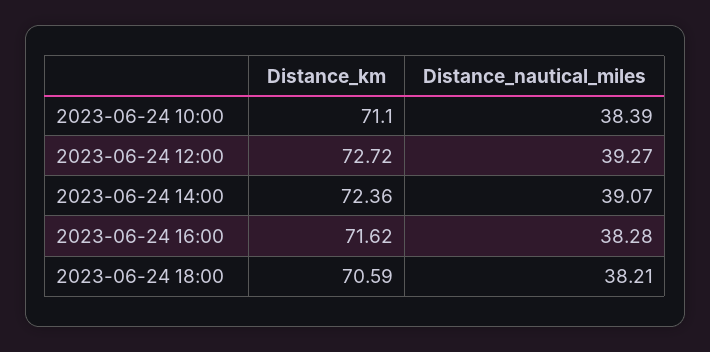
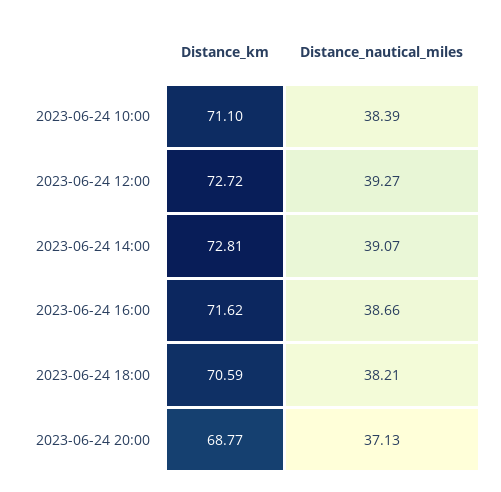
Distance_km, 2023-06-24 14:00: 72.36 -> 72.81
Distance_nautical_miles, 2023-06-24 16:00: 38.28 -> 38.66
Distance_km, 2023-06-24 20:00: none -> 68.77
Distance_nautical_miles, 2023-06-24 20:00: none -> 37.13

